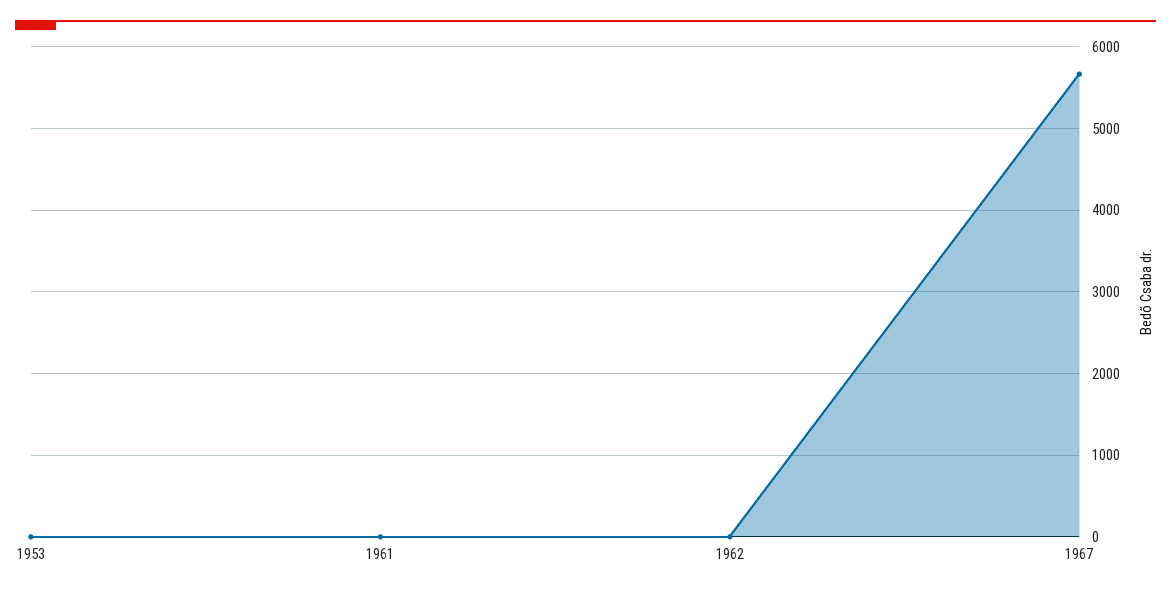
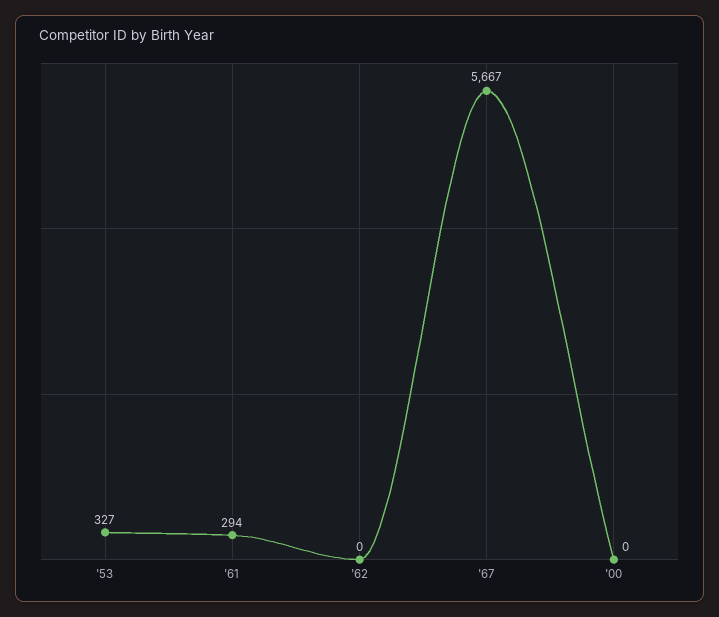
1953: 0 -> 327
1961: 0 -> 294
'00: none -> 0

